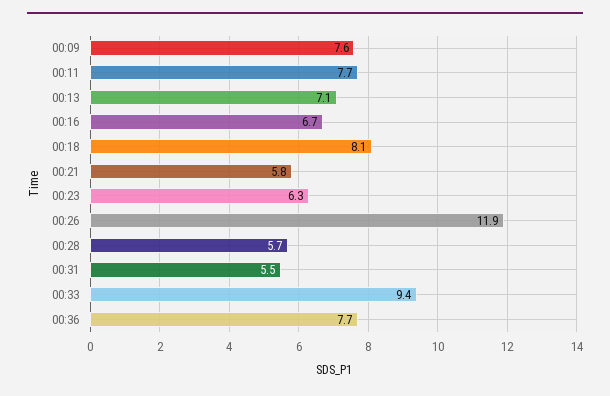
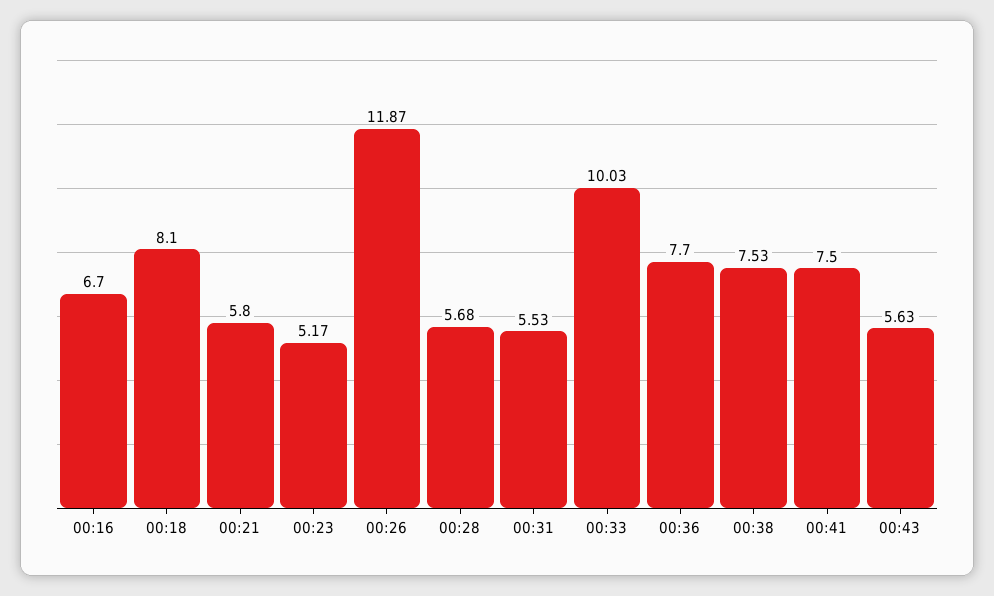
00:09: 7.6 -> none
00:11: 7.7 -> none
00:13: 7.1 -> none
00:23: 6.3 -> 5.17
00:33: 9.4 -> 10.03
00:38: none -> 7.53
00:41: none -> 7.5
00:43: none -> 5.63

